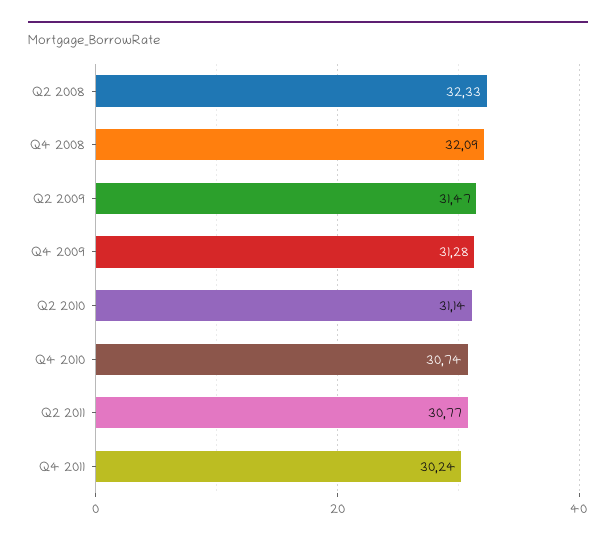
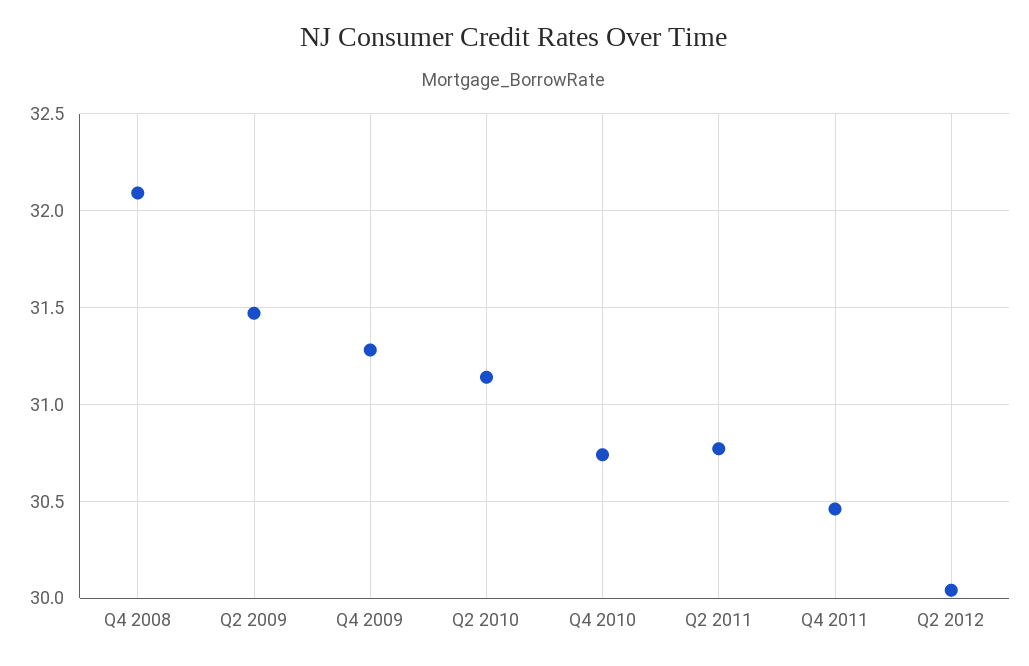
Q2 2008: 32.33 -> none
Q4 2011: 30.24 -> 30.45
Q2 2012: none -> 30.05

